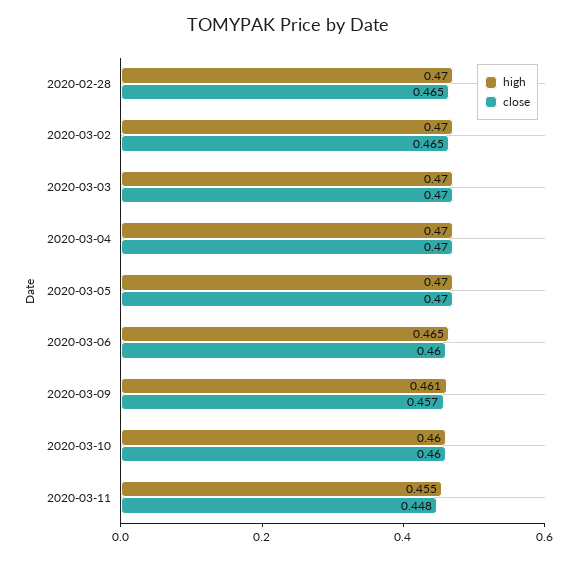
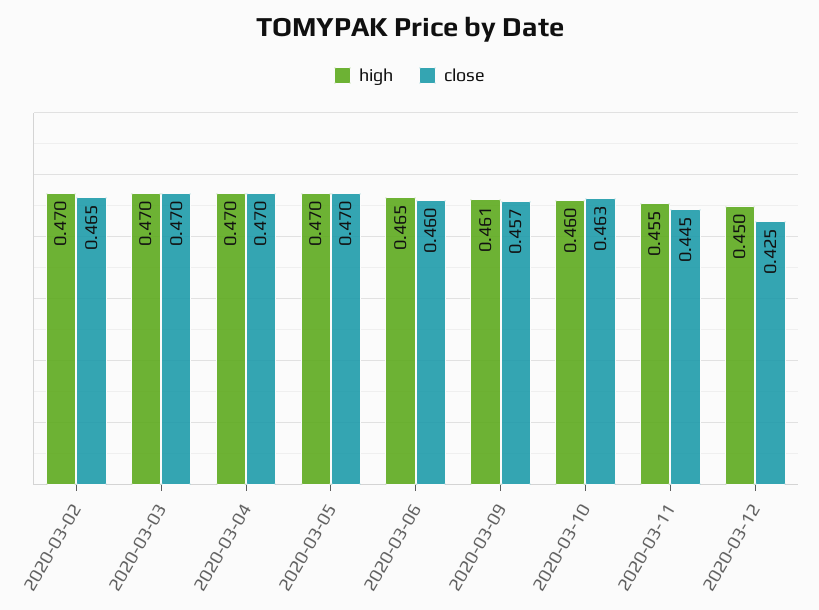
high, 2020-02-28: 0.47 -> none
close, 2020-02-28: 0.465 -> none
close, 2020-03-10: 0.46 -> 0.463
close, 2020-03-11: 0.448 -> 0.445
high, 2020-03-12: none -> 0.45
close, 2020-03-12: none -> 0.425

